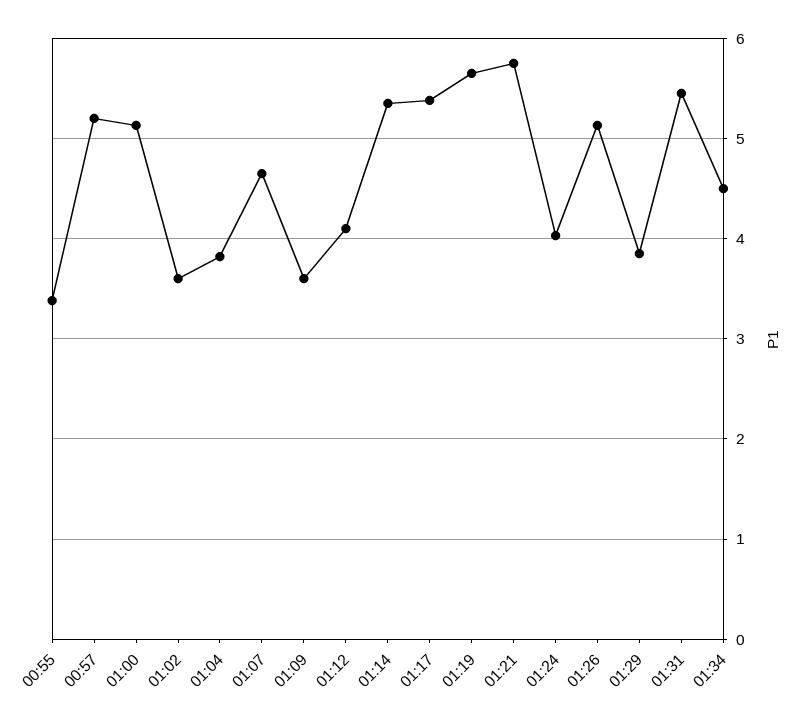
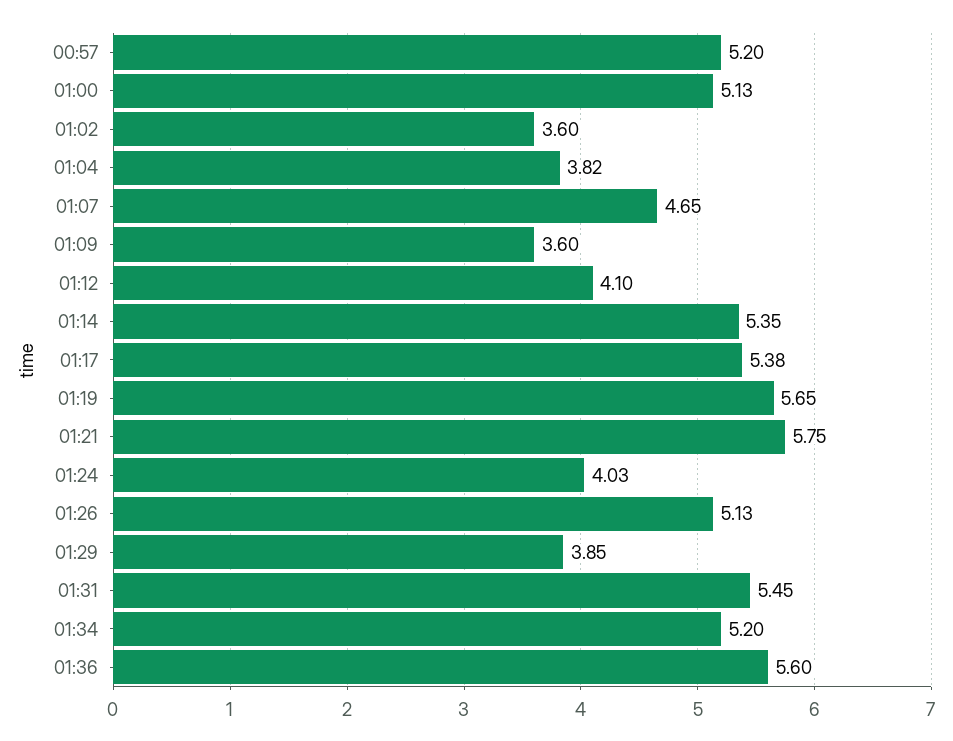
00:55: 3.4 -> none
01:34: 4.5 -> 5.2
01:36: none -> 5.6

